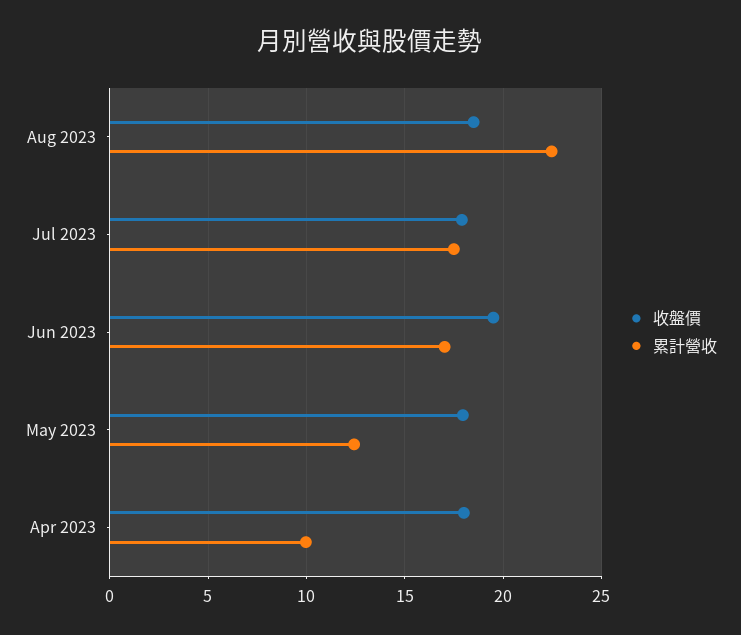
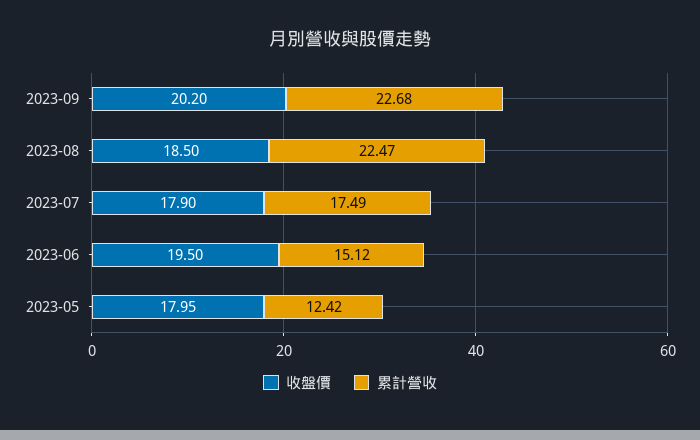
累計營收, Jun 2023: 17 -> 15.12
收盤價, Apr 2023: 18 -> none
累計營收, Apr 2023: 10 -> none
收盤價, 2023-09: none -> 20.2
累計營收, 2023-09: none -> 22.68

